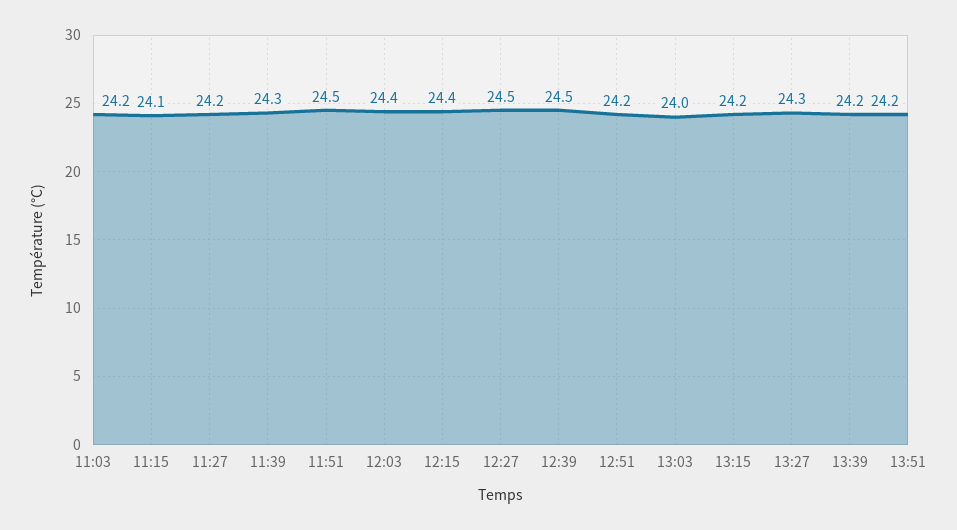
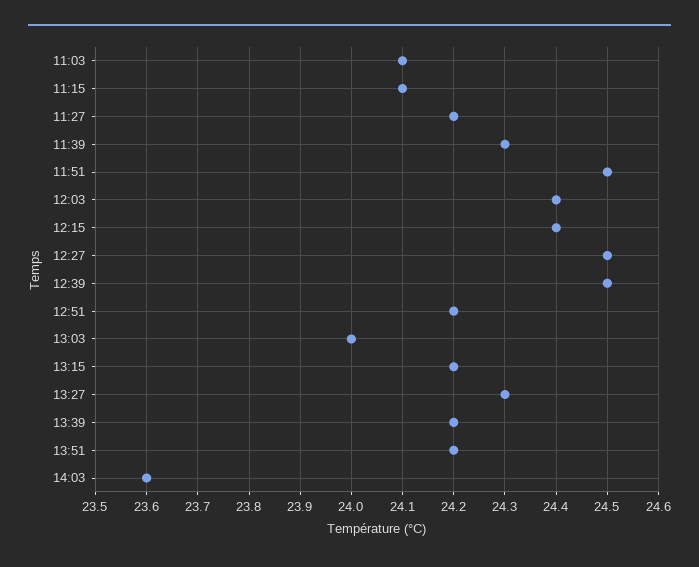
11:03: 24.2 -> 24.1
14:03: none -> 23.6

